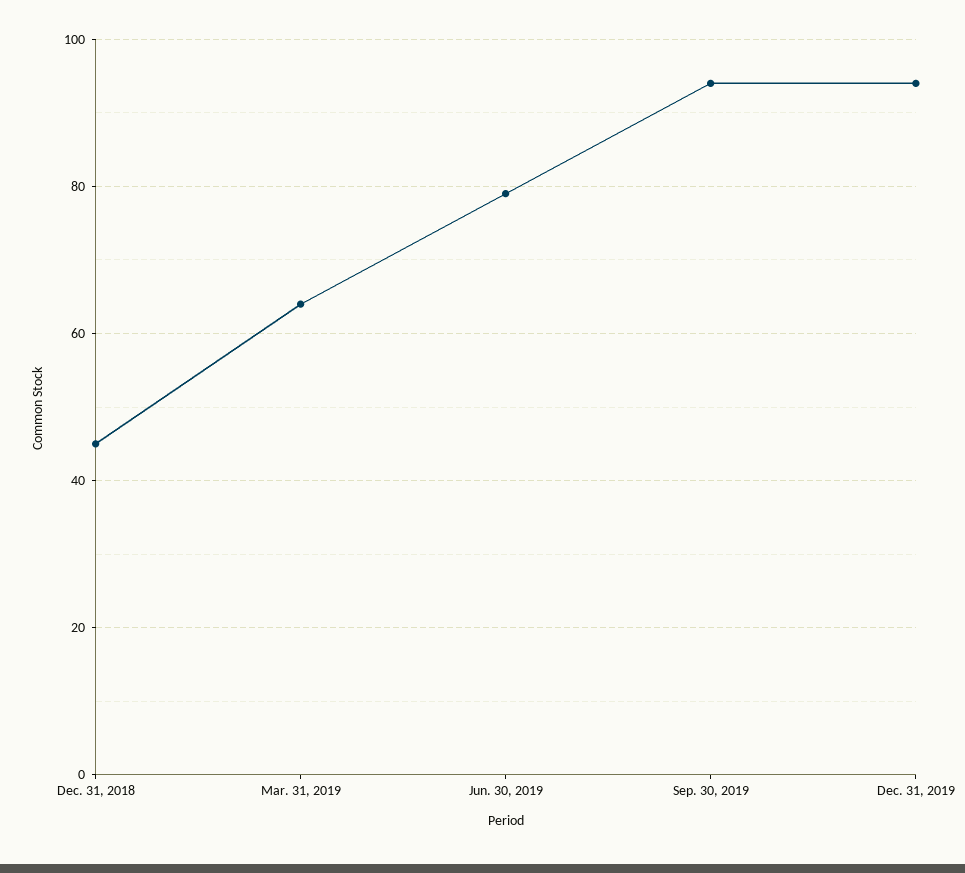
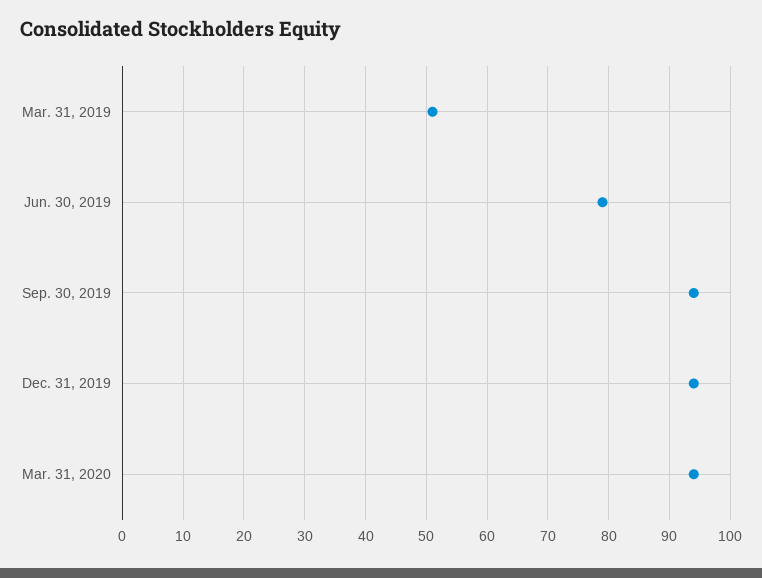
Dec. 31, 2018: 45 -> none
Mar. 31, 2019: 65 -> 51
Mar. 31, 2020: none -> 94

